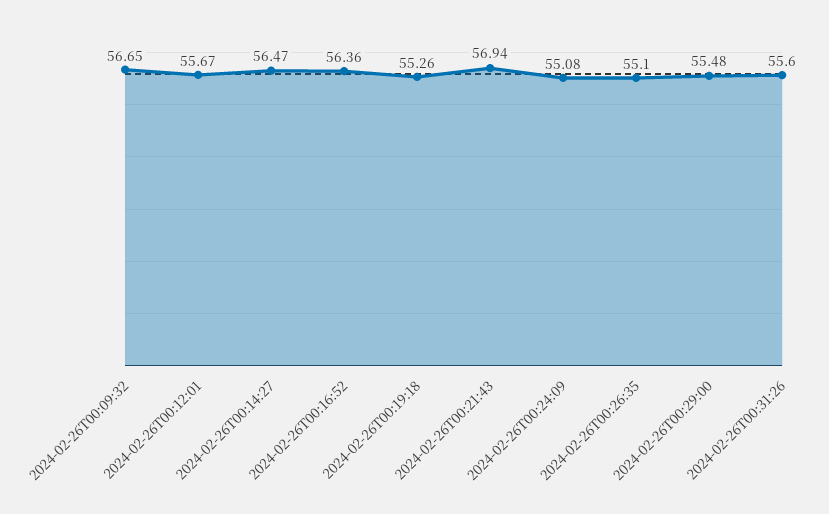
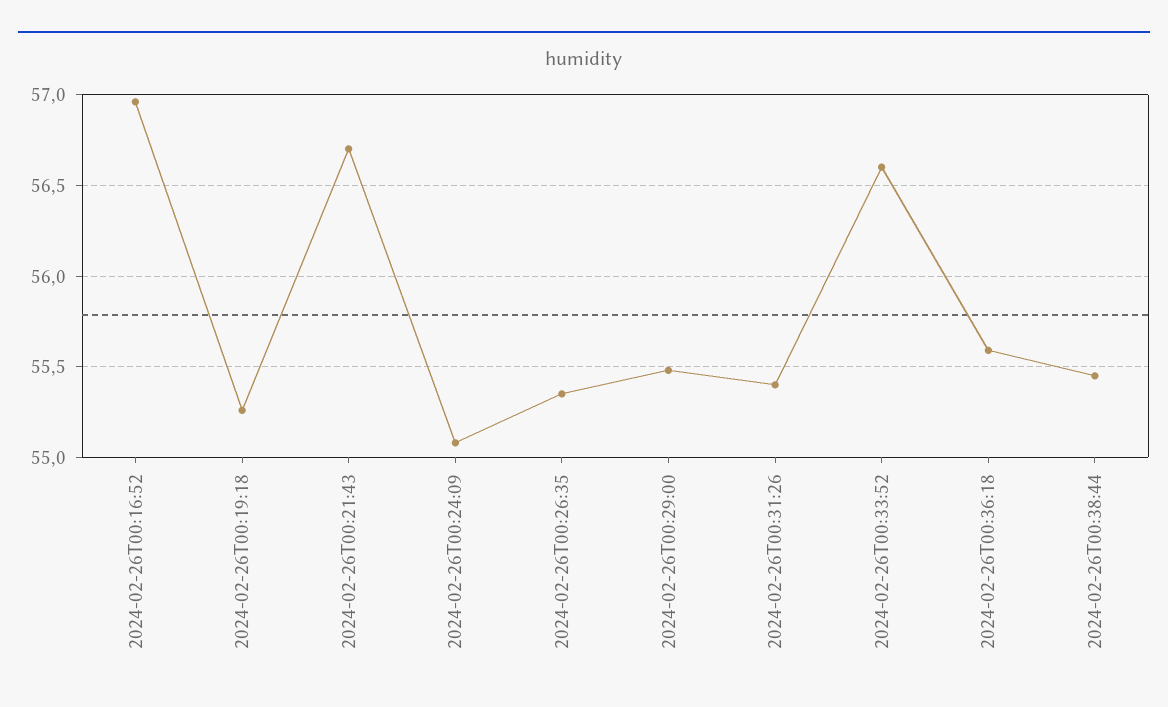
2024-02-26T00:09:32: 56.65 -> none
2024-02-26T00:12:01: 55.67 -> none
2024-02-26T00:14:27: 56.47 -> none
2024-02-26T00:16:52: 56.36 -> 56.95
2024-02-26T00:21:43: 56.94 -> 56.7
2024-02-26T00:26:35: 55.1 -> 55.35
2024-02-26T00:31:26: 55.6 -> 55.4
2024-02-26T00:33:52: none -> 56.6
2024-02-26T00:36:18: none -> 55.6
2024-02-26T00:38:44: none -> 55.45

